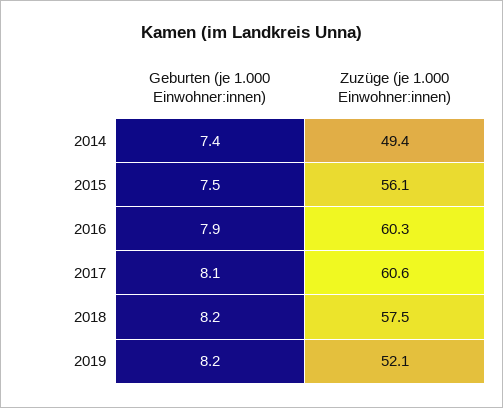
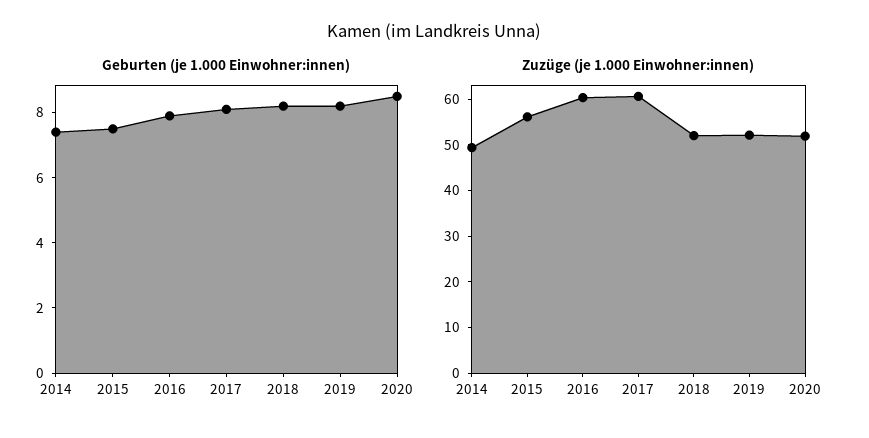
Zuzüge (je 1.000 Einwohner:innen), 2018: 57.5 -> 52
Geburten (je 1.000 Einwohner:innen), 2020: none -> 8.5
Zuzüge (je 1.000 Einwohner:innen), 2020: none -> 52

